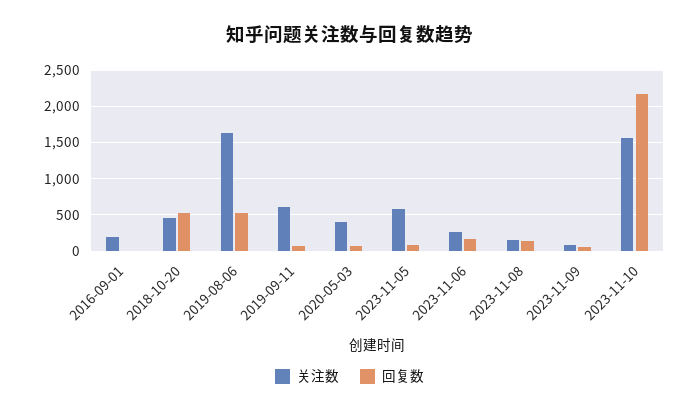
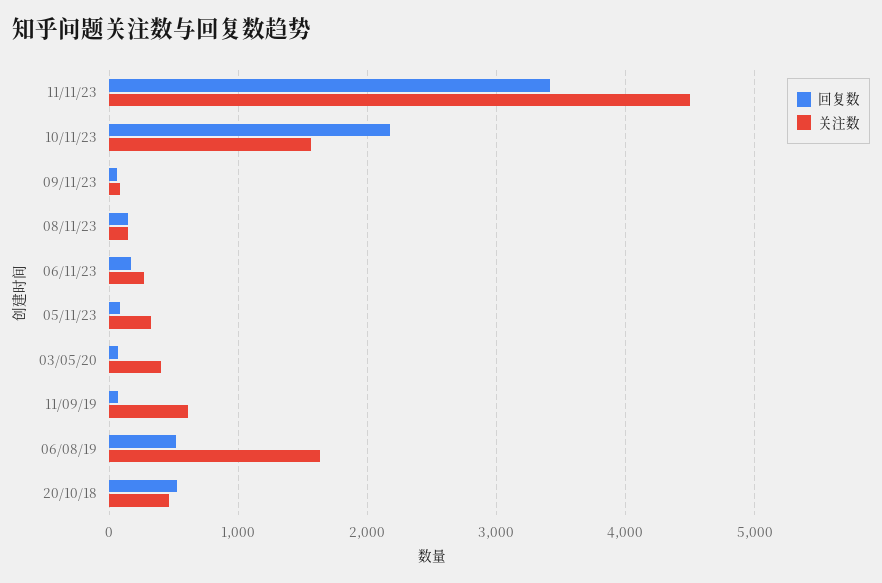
关注数, 2016-09-01: 200 -> none
回复数, 2016-09-01: 0 -> none
关注数, 2023-11-05: 600 -> 300
回复数, 11/11/23: none -> 3400
关注数, 11/11/23: none -> 4500

